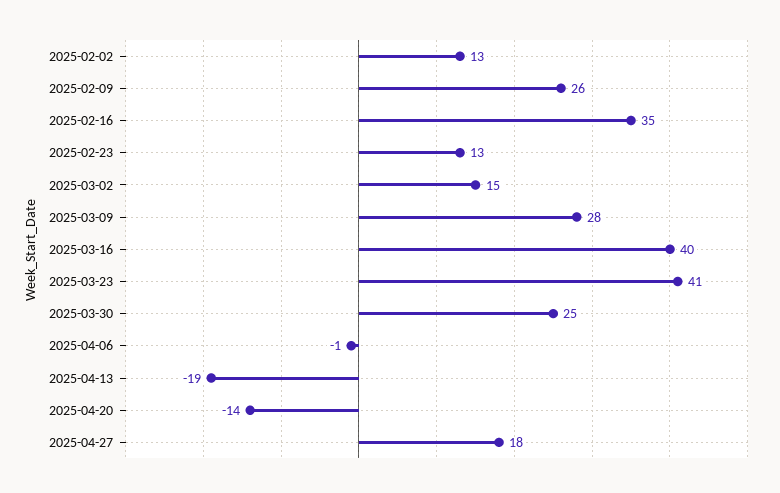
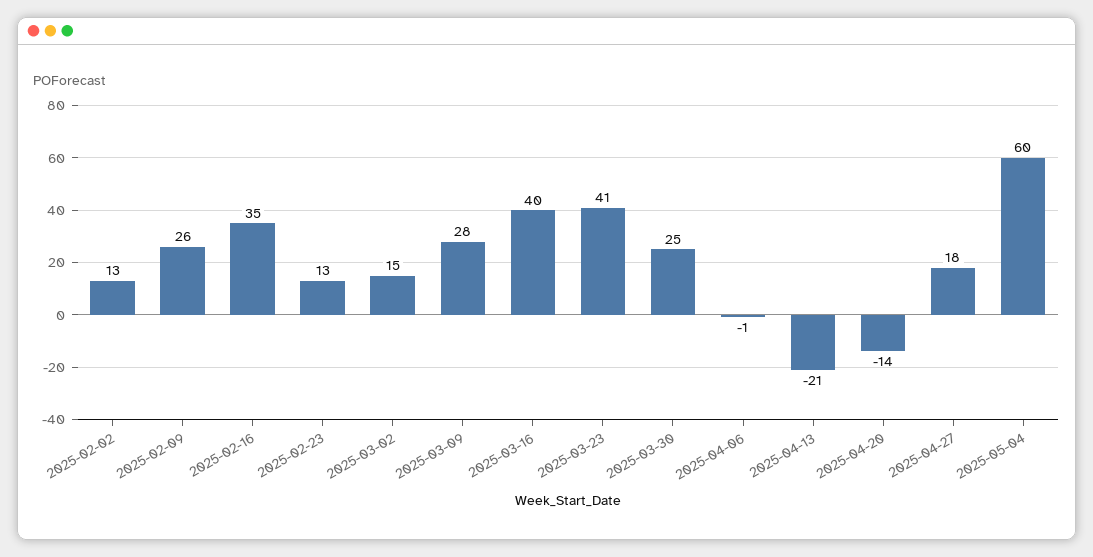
2025-04-13: -19 -> -21
2025-05-04: none -> 60

